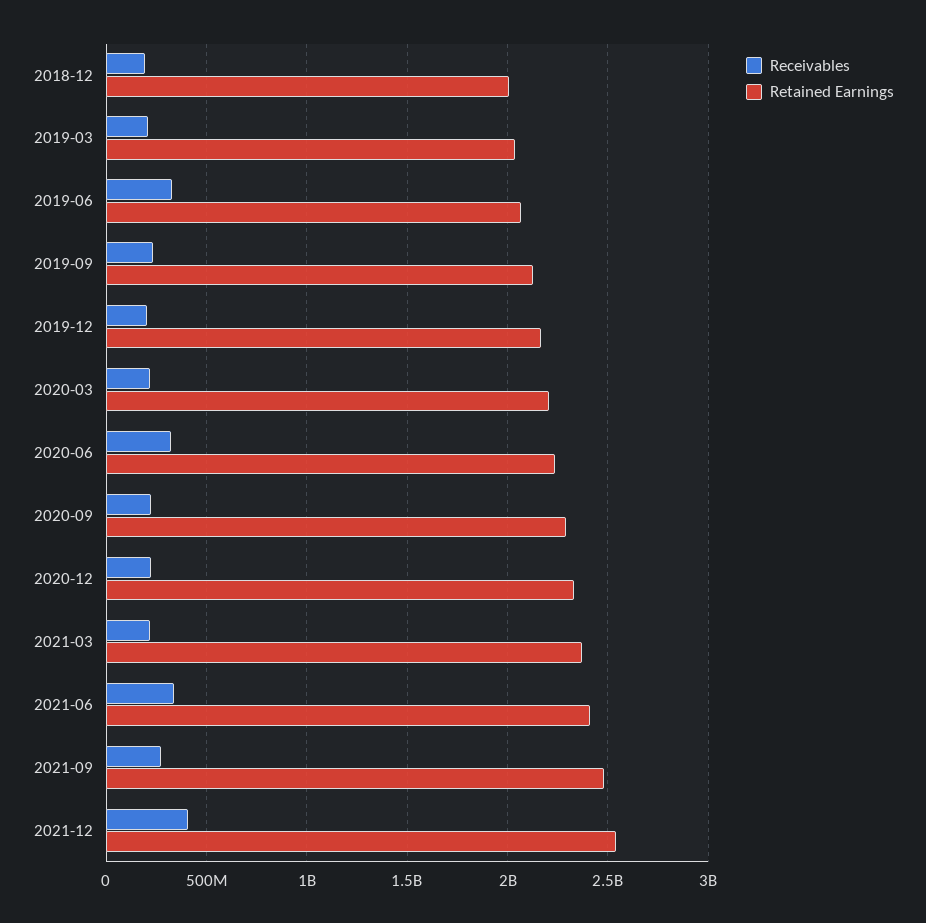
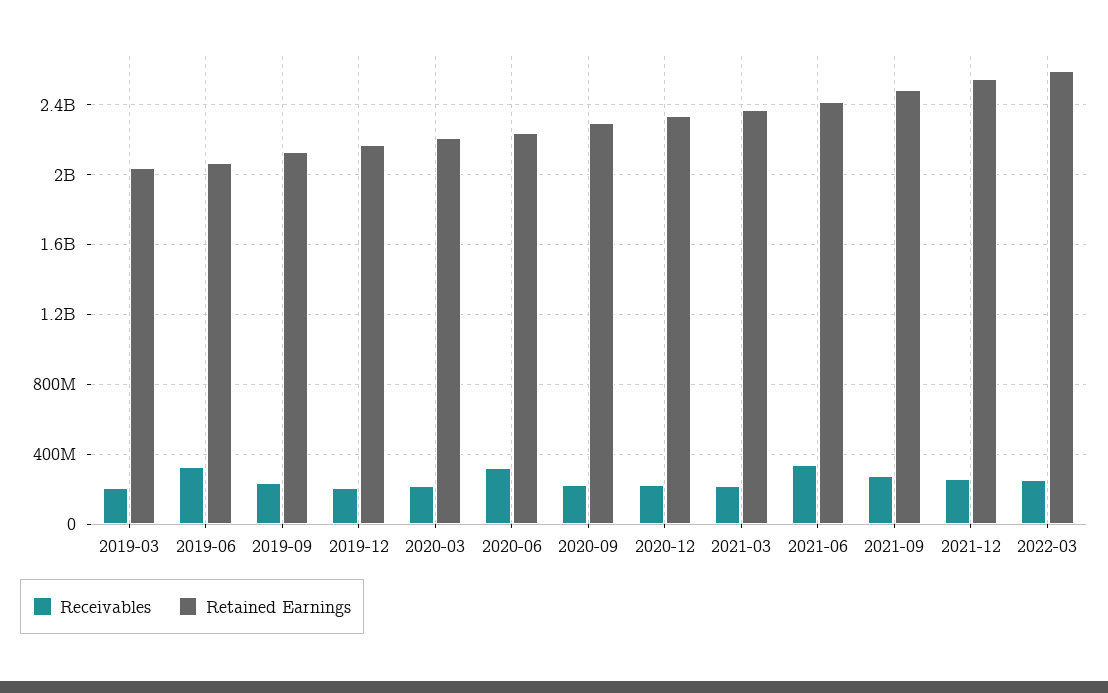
Receivables, 2018-12: 200000000 -> none
Retained Earnings, 2018-12: 2000000000 -> none
Receivables, 2021-12: 400000000 -> 250000000
Receivables, 2022-03: none -> 250000000
Retained Earnings, 2022-03: none -> 2600000000

